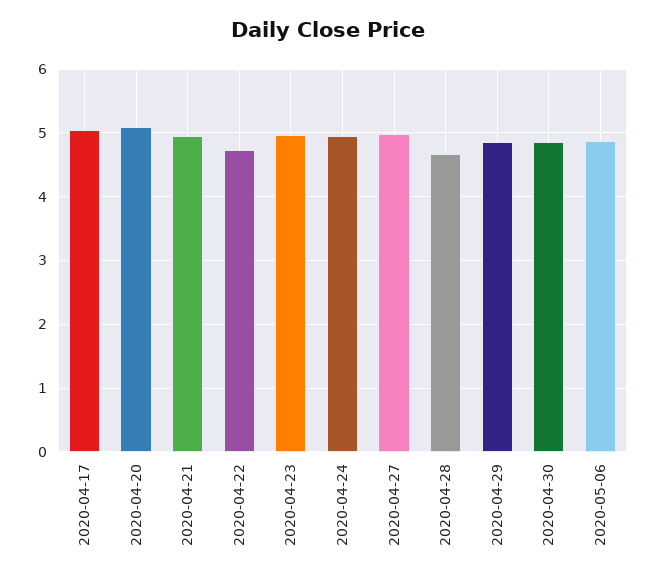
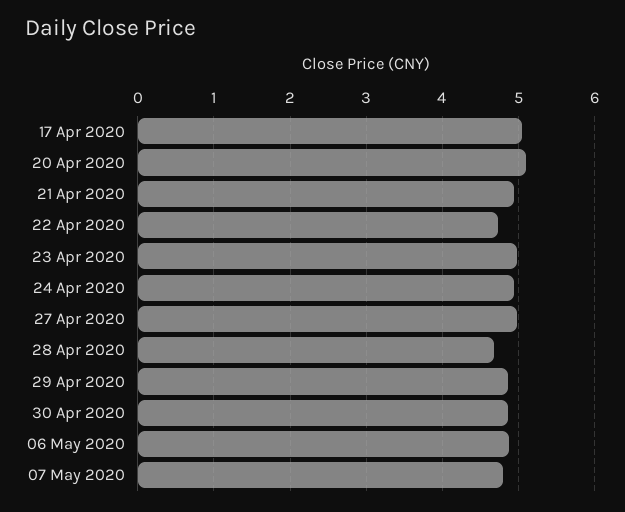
07 May 2020: none -> 4.8

